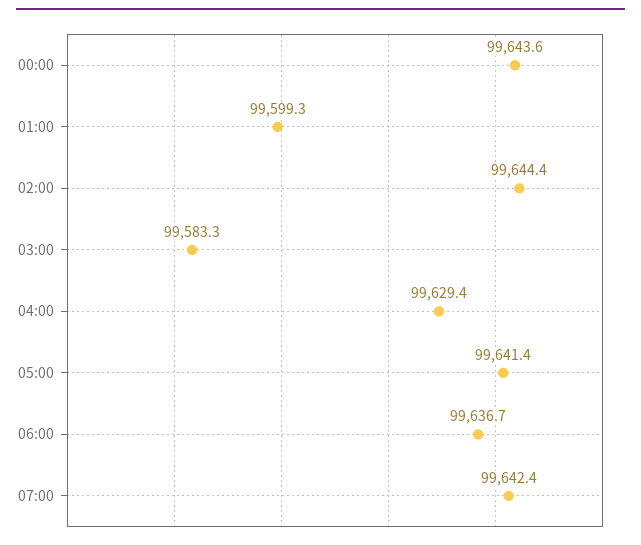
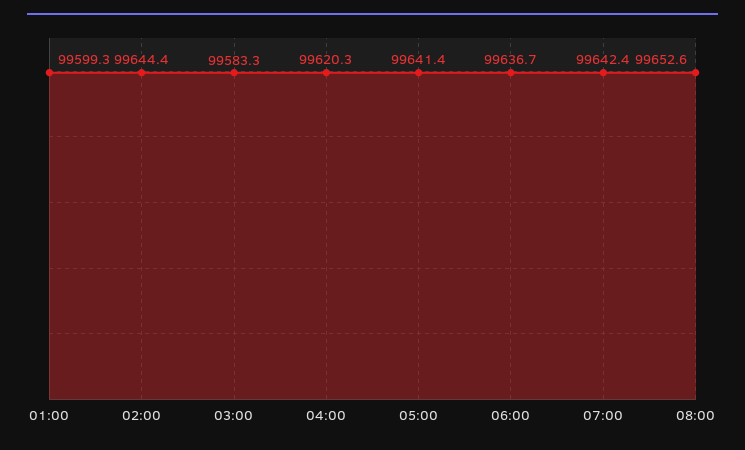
00:00: 99643.6 -> none
04:00: 99629.4 -> 99620.3
08:00: none -> 99652.6

